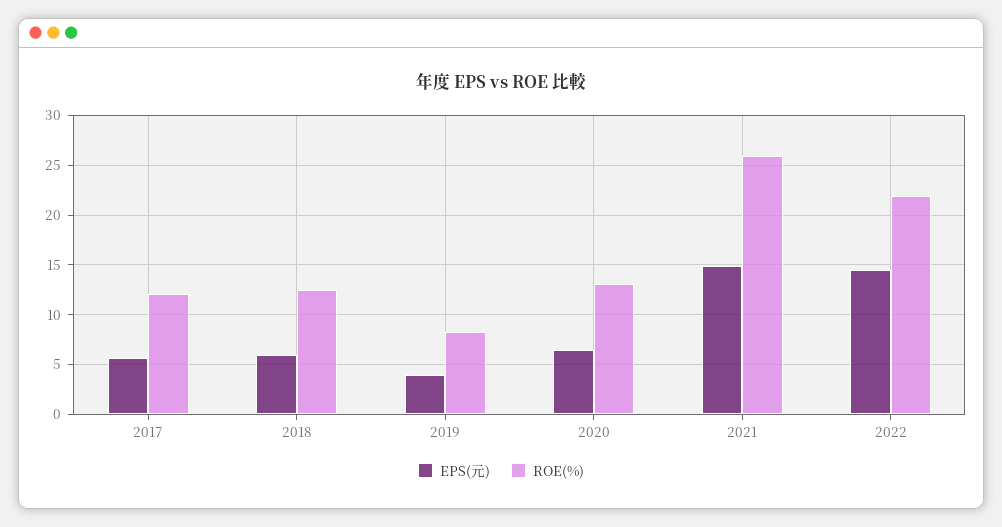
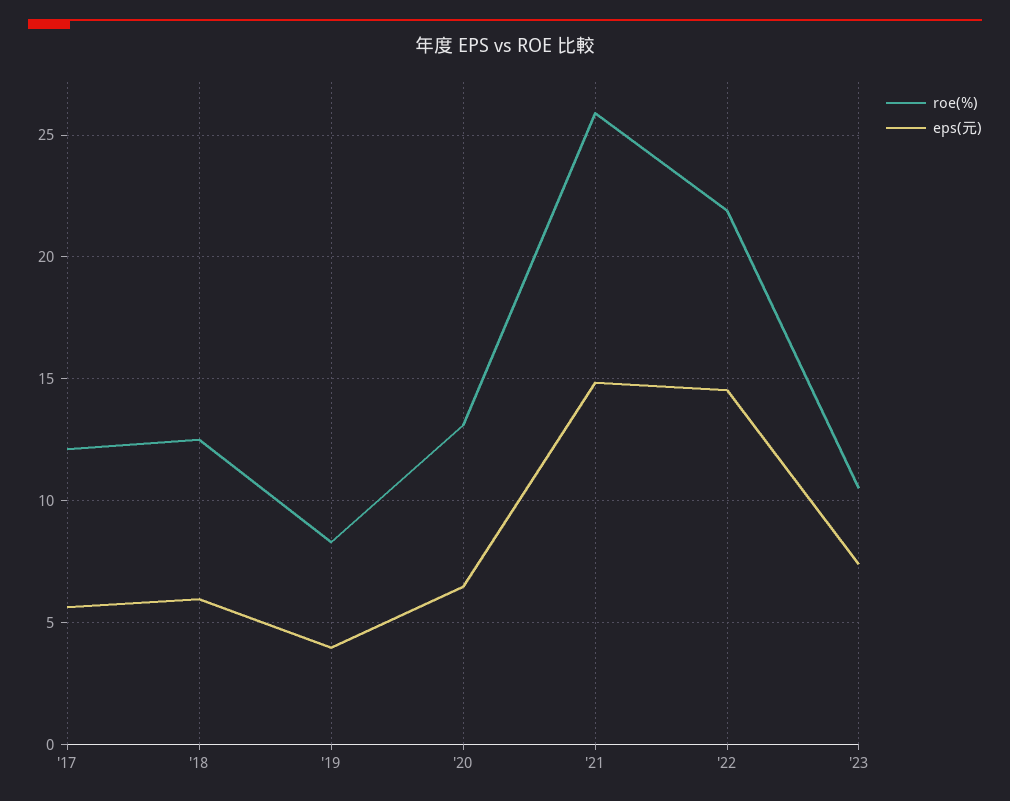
ROE(%), '23: none -> 10.5
EPS(元), '23: none -> 7.5

